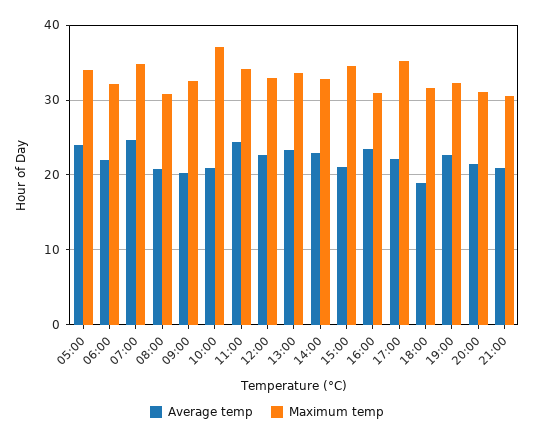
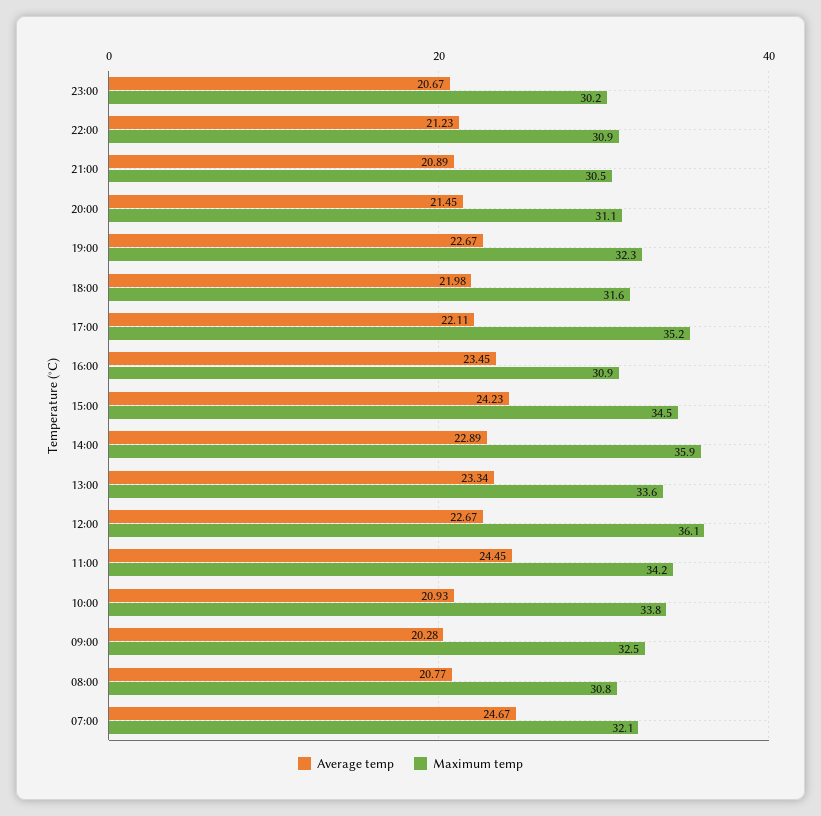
Average temp, 05:00: 24 -> none
Maximum temp, 05:00: 34 -> none
Average temp, 06:00: 22 -> none
Maximum temp, 06:00: 32 -> none
Maximum temp, 07:00: 35 -> 32.1
Maximum temp, 10:00: 37 -> 33.8
Maximum temp, 12:00: 33 -> 36.1
Maximum temp, 14:00: 33 -> 35.9
Average temp, 15:00: 21 -> 24.23
Average temp, 18:00: 19 -> 21.98
Average temp, 23:00: none -> 20.67
Maximum temp, 23:00: none -> 30.2
Average temp, 22:00: none -> 21.23
Maximum temp, 22:00: none -> 30.9

